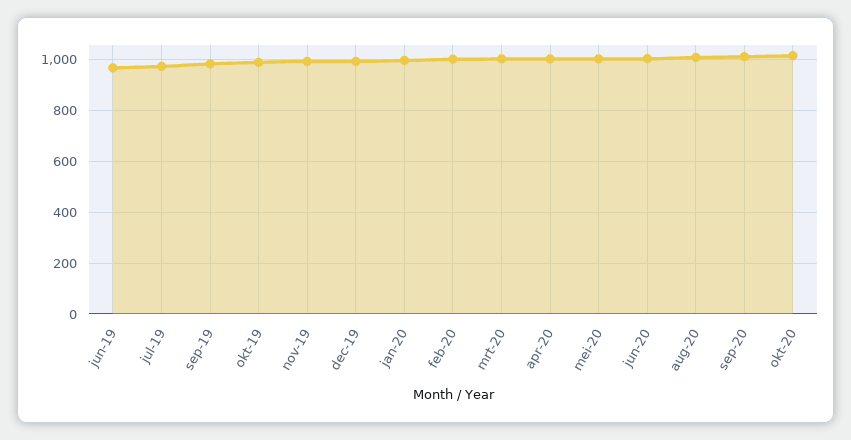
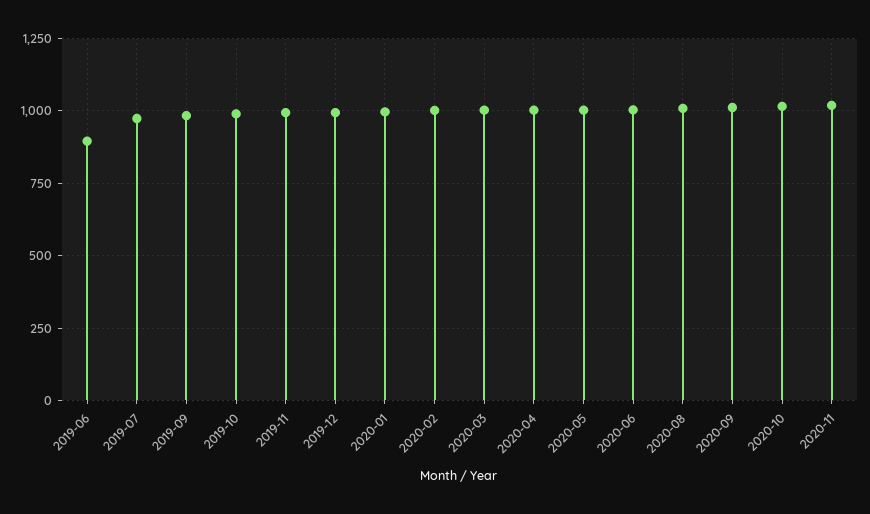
jun-19: 975 -> 900
2020-11: none -> 1025

